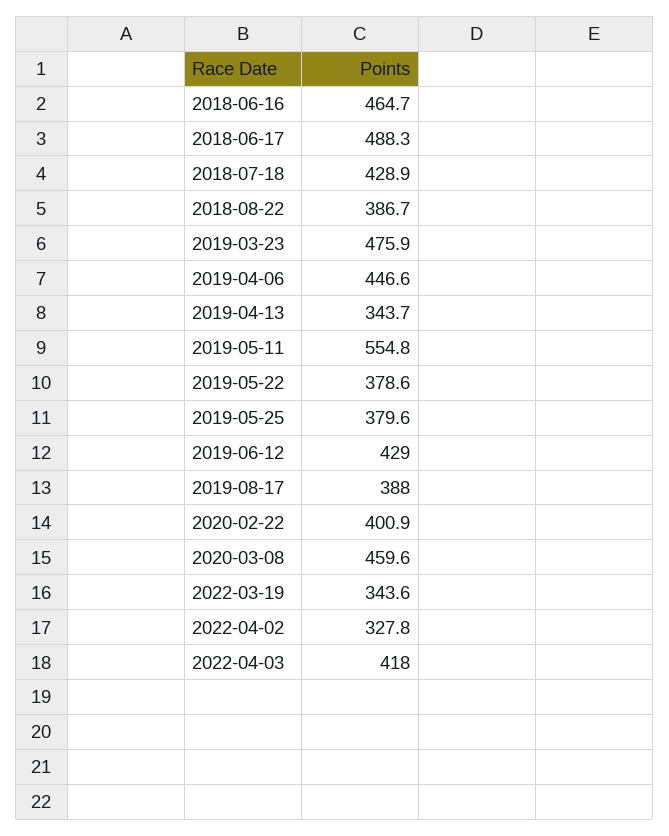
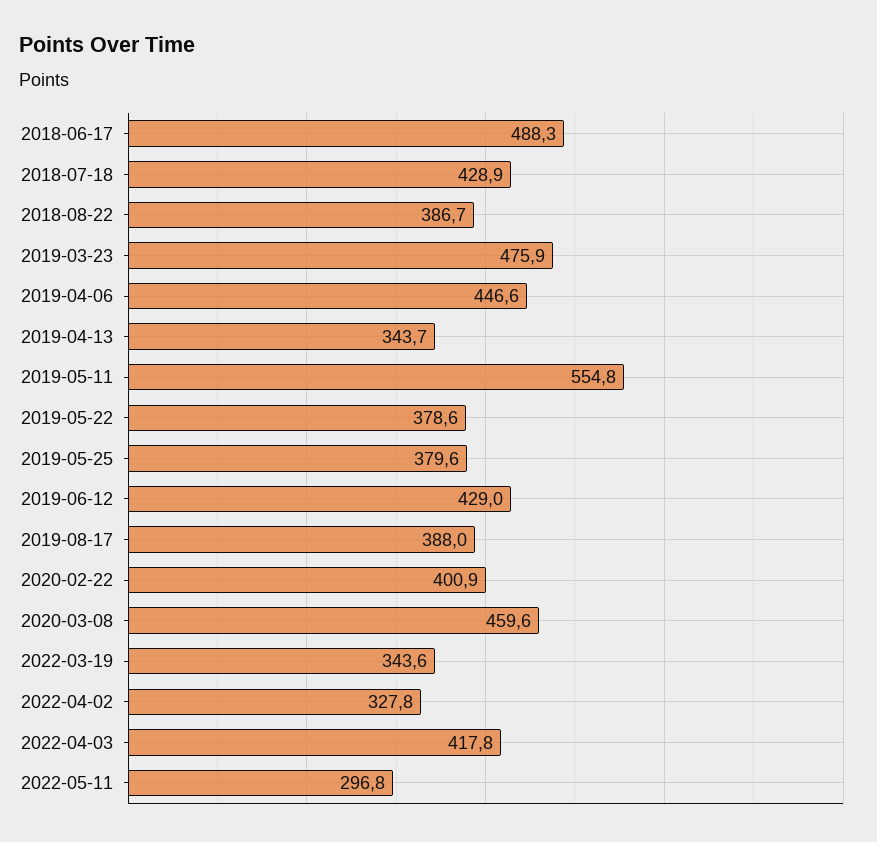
2018-06-16: 464.7 -> none
2022-04-03: 418 -> 417.8
2022-05-11: none -> 296.8

